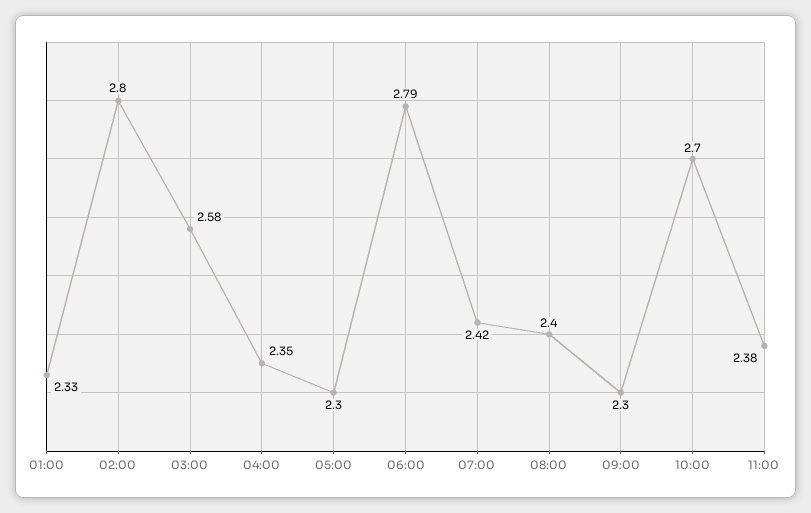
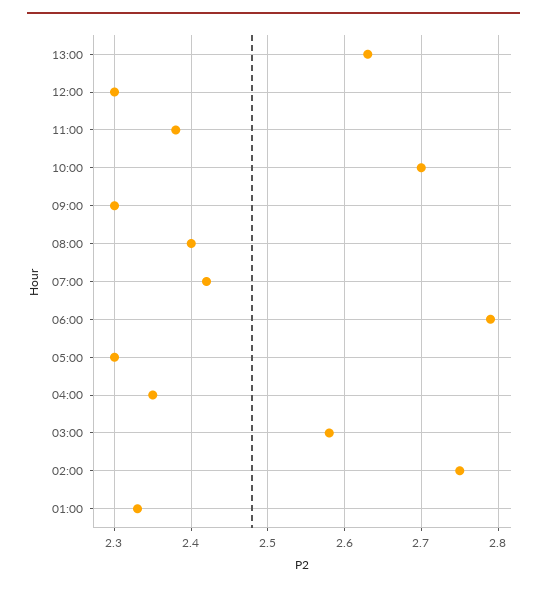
02:00: 2.8 -> 2.75
13:00: none -> 2.63
12:00: none -> 2.3

